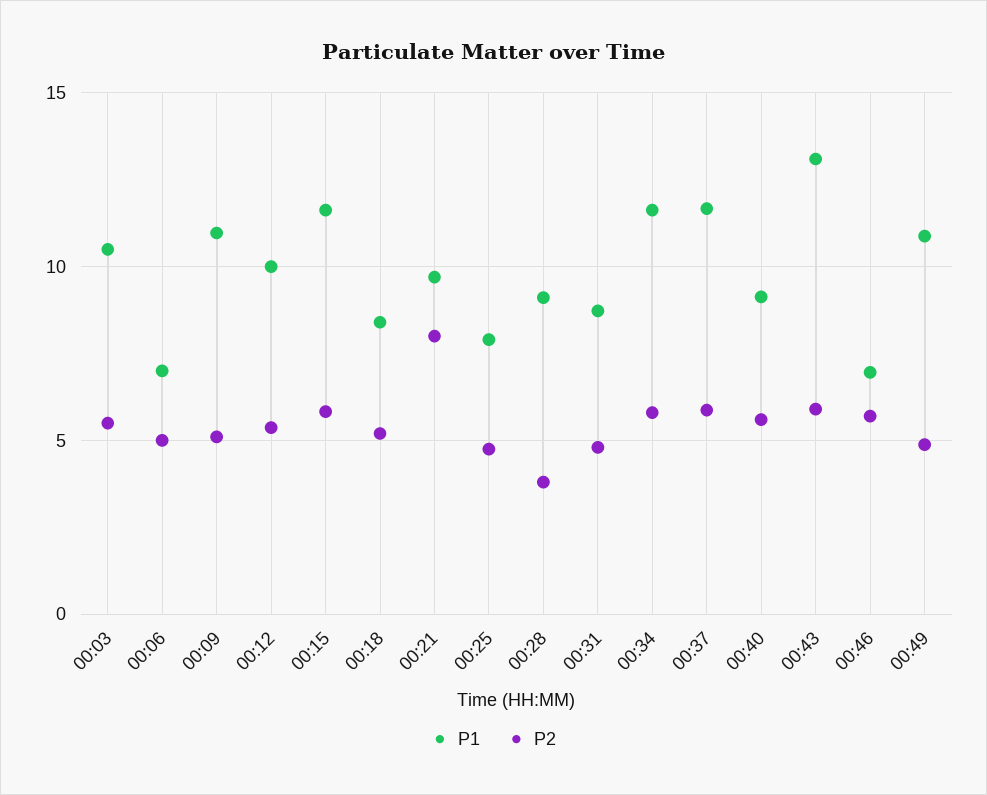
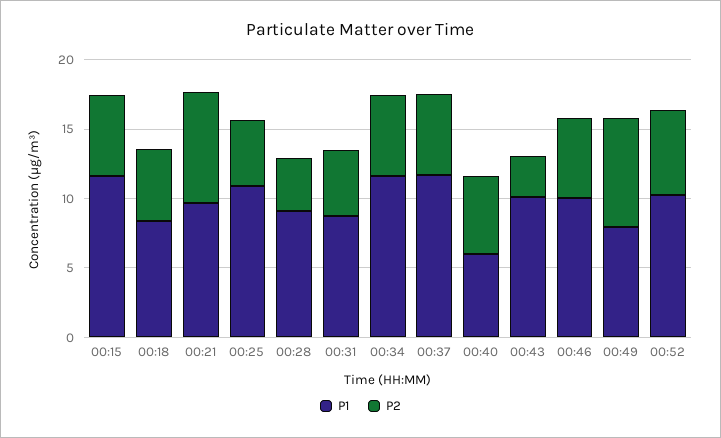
P1, 00:03: 10.5 -> none
P2, 00:03: 5.5 -> none
P1, 00:06: 7 -> none
P2, 00:06: 5 -> none
P1, 00:09: 11 -> none
P2, 00:09: 5 -> none
P1, 00:12: 10 -> none
P2, 00:12: 5.5 -> none
P1, 00:25: 8 -> 11
P1, 00:40: 9 -> 6
P1, 00:43: 13 -> 10
P2, 00:43: 6 -> 3
P1, 00:46: 7 -> 10
P1, 00:49: 11 -> 8
P2, 00:49: 5 -> 8
P1, 00:52: none -> 10
P2, 00:52: none -> 6

